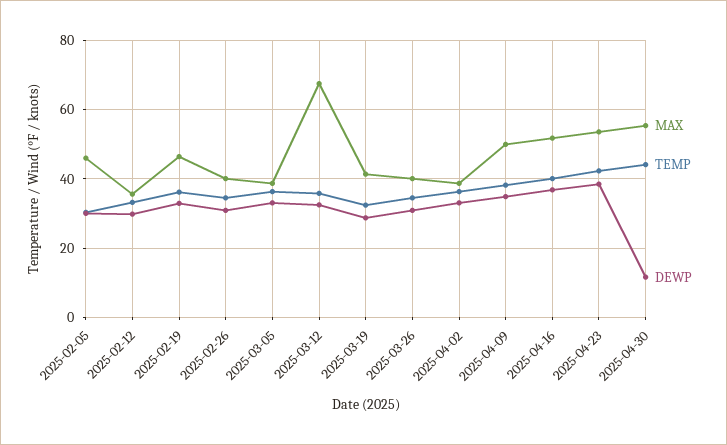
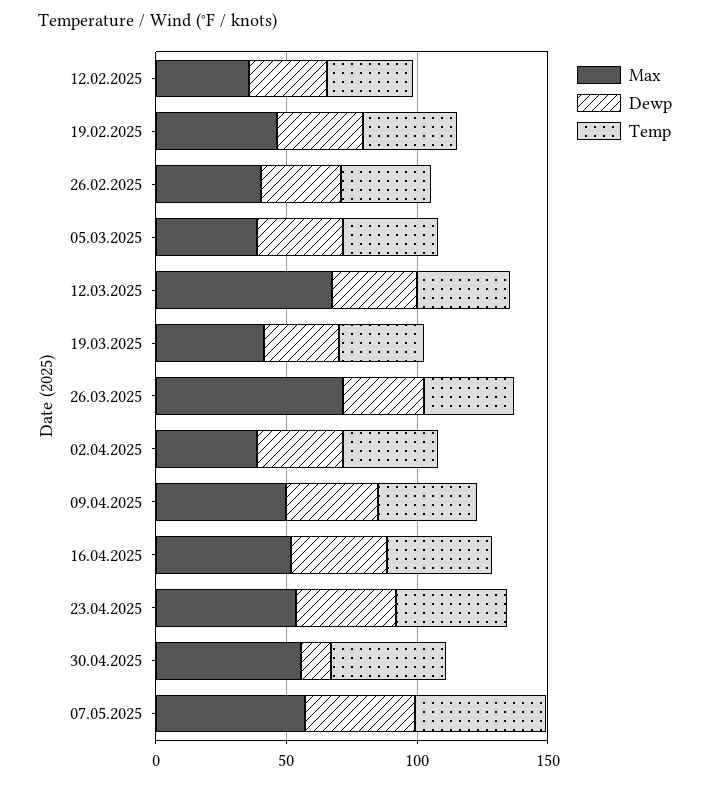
MAX, 2025-02-05: 46 -> none
TEMP, 2025-02-05: 30 -> none
DEWP, 2025-02-05: 30 -> none
MAX, 2025-03-26: 40 -> 70
MAX, 07.05.2025: none -> 60
DEWP, 07.05.2025: none -> 40
TEMP, 07.05.2025: none -> 50

